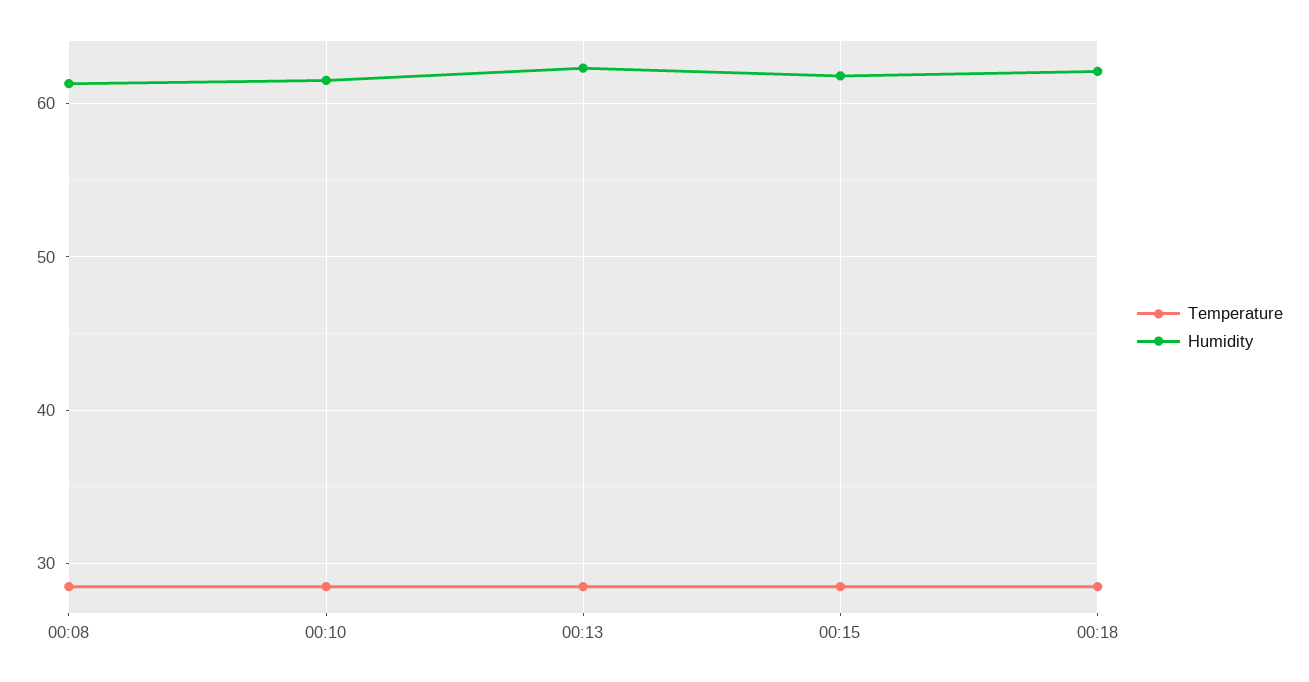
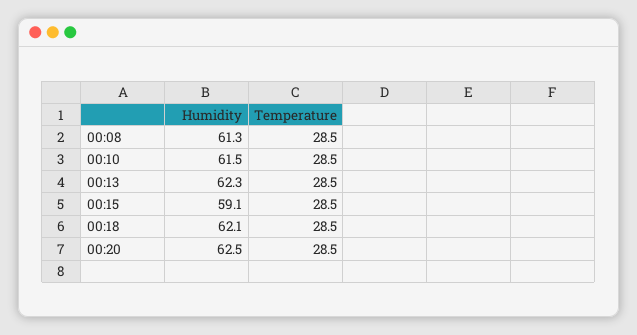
Humidity, 00:15: 62 -> 59.1
Humidity, 00:20: none -> 62.5
Temperature, 00:20: none -> 28.5

